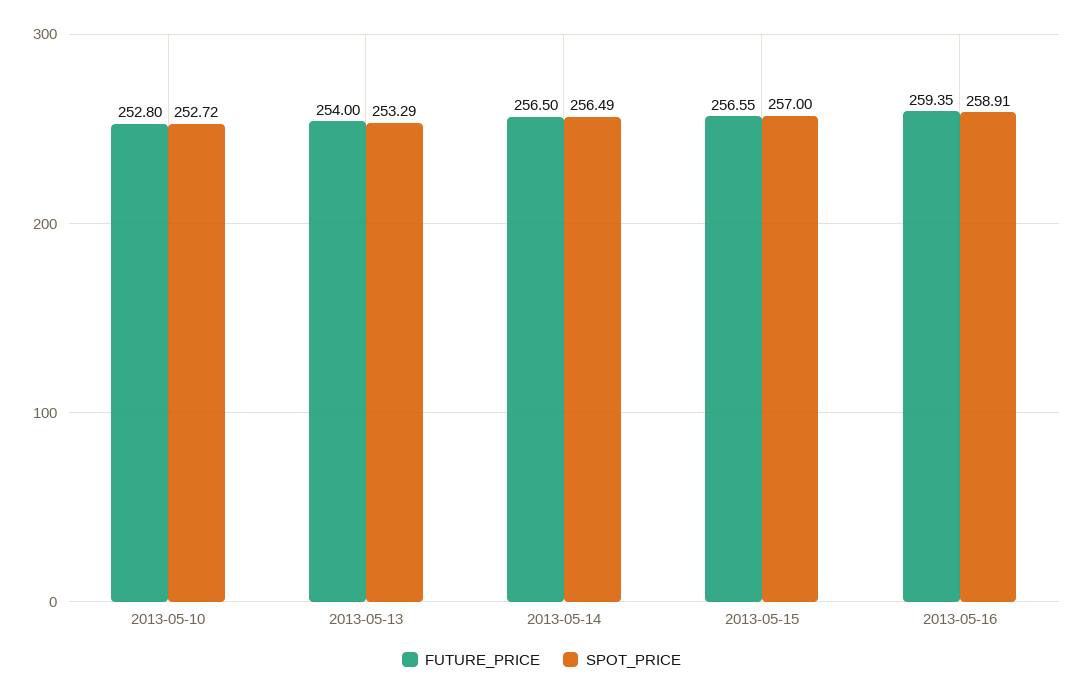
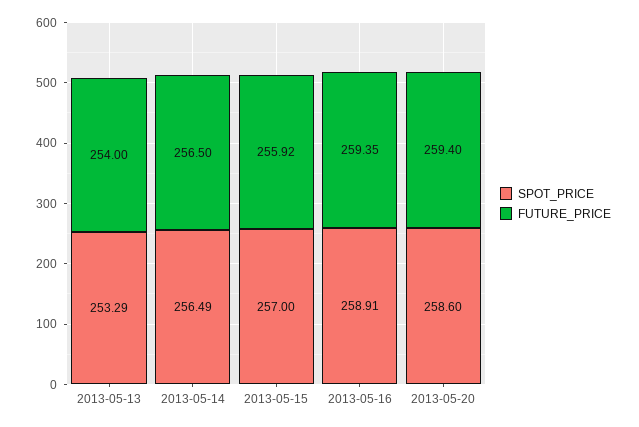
FUTURE_PRICE, 2013-05-10: 252.8 -> none
SPOT_PRICE, 2013-05-10: 252.72 -> none
FUTURE_PRICE, 2013-05-15: 256.55 -> 255.92
SPOT_PRICE, 2013-05-20: none -> 258.6
FUTURE_PRICE, 2013-05-20: none -> 259.4

